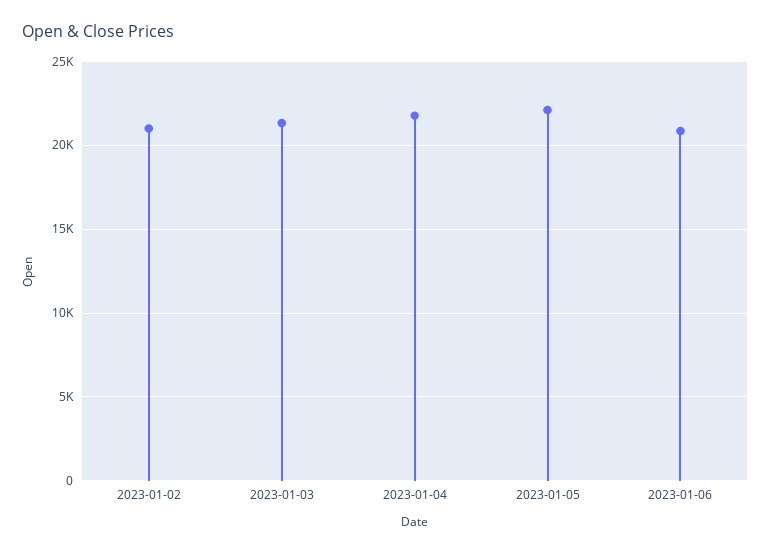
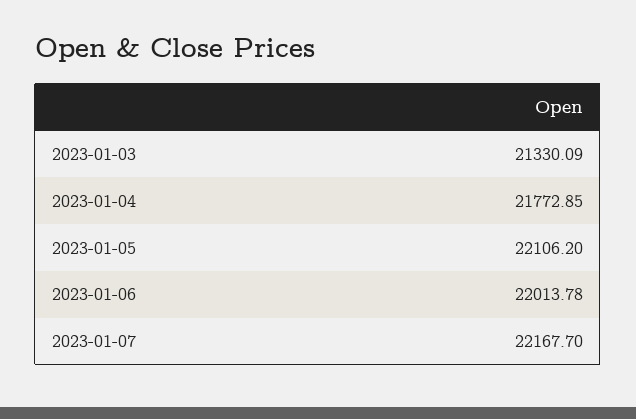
2023-01-02: 21000 -> none
2023-01-06: 21000 -> 22013.78
2023-01-07: none -> 22167.7

